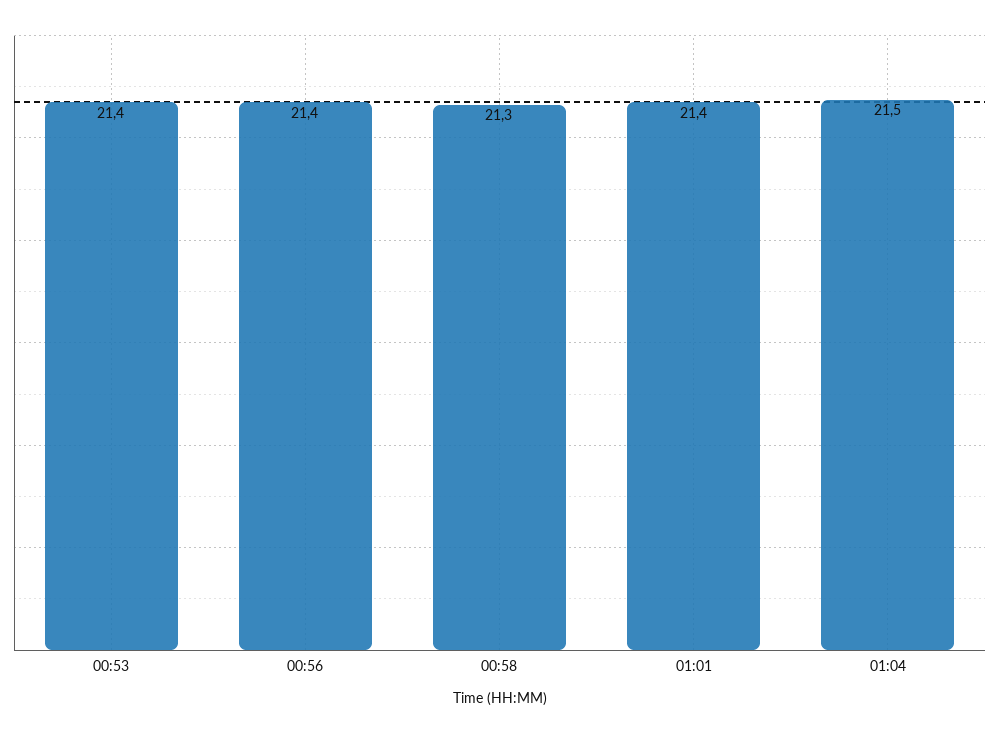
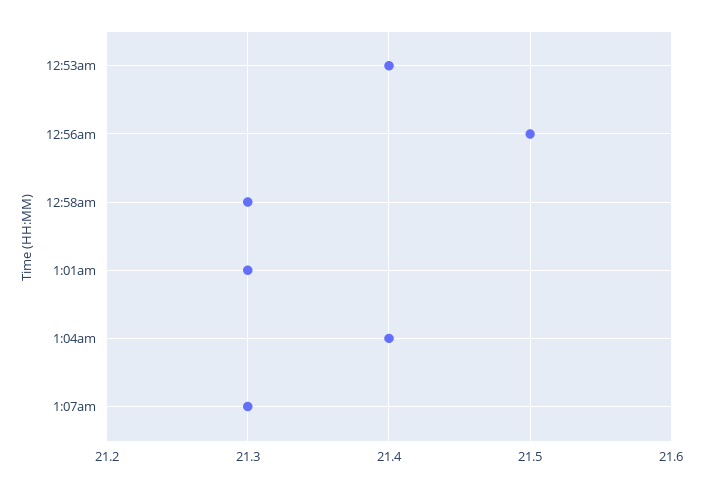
00:56: 21.4 -> 21.5
01:01: 21.4 -> 21.3
01:04: 21.5 -> 21.4
1:07am: none -> 21.3

